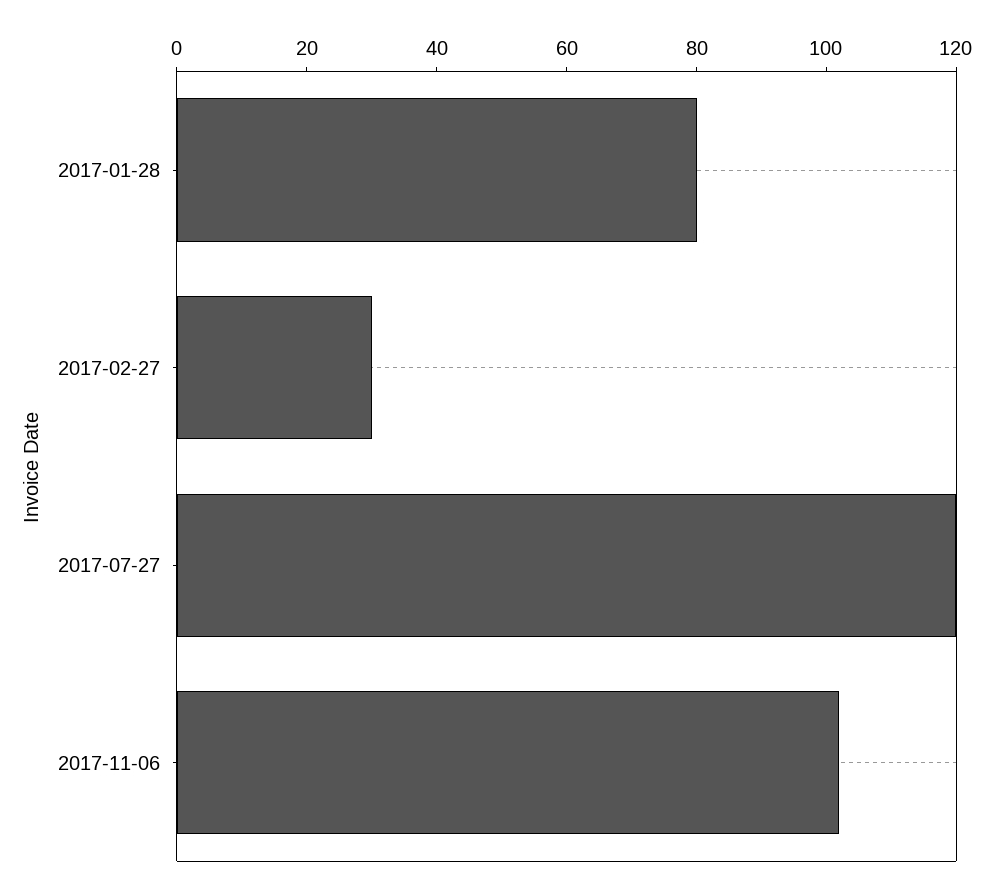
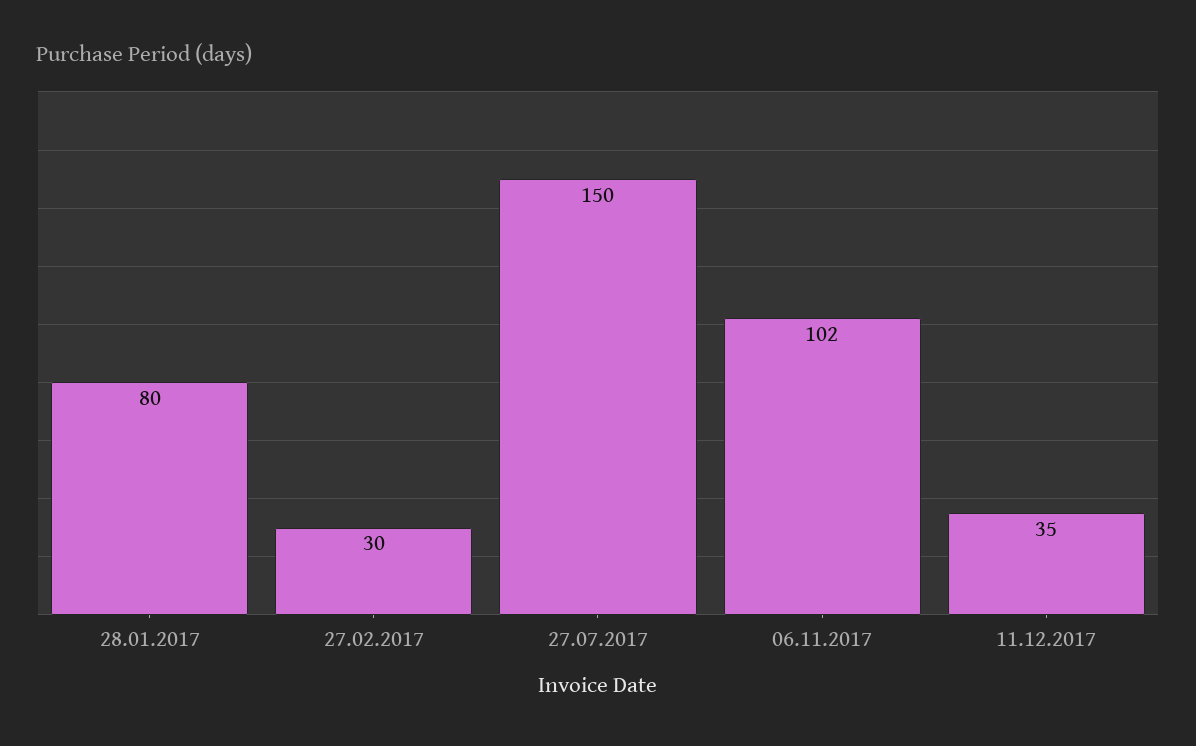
2017-07-27: 120 -> 150
11.12.2017: none -> 35

